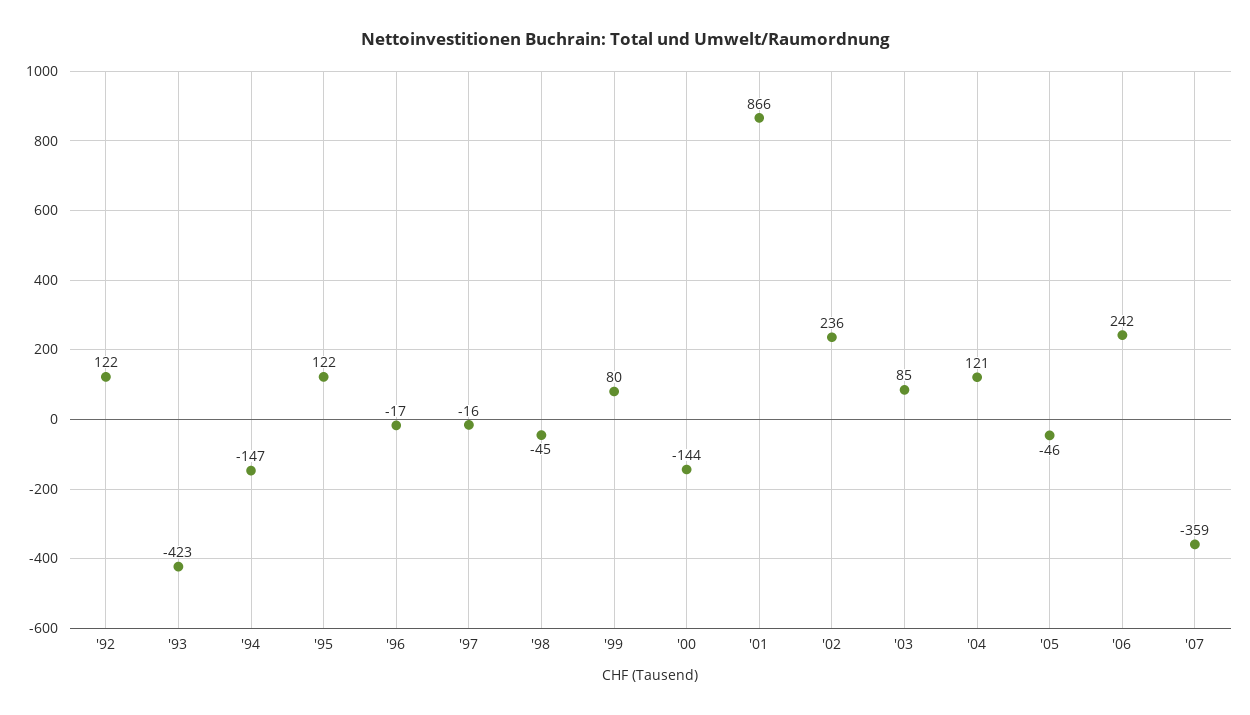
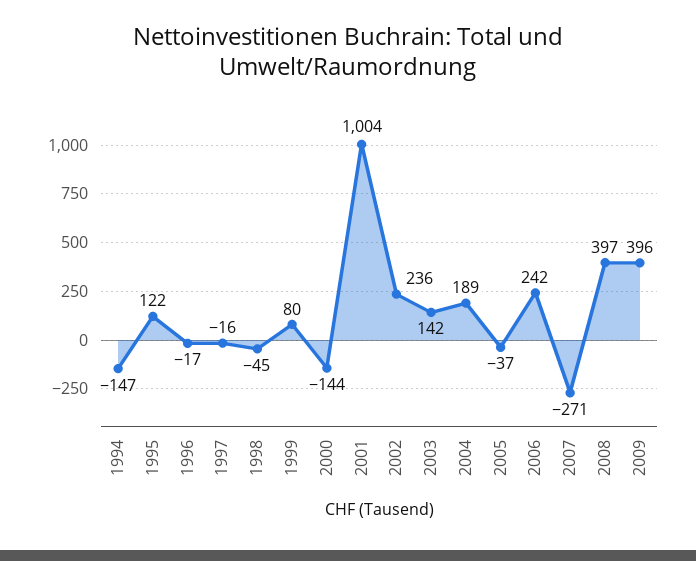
'92: 122 -> none
'93: -423 -> none
'01: 866 -> 1004
'03: 85 -> 142
'04: 121 -> 189
'05: -46 -> -37
'07: -359 -> -271
2008: none -> 397
2009: none -> 396

